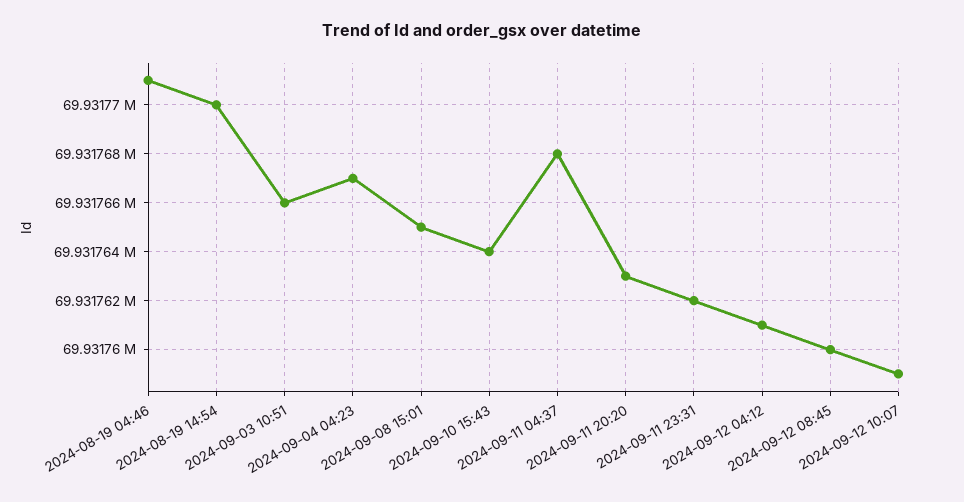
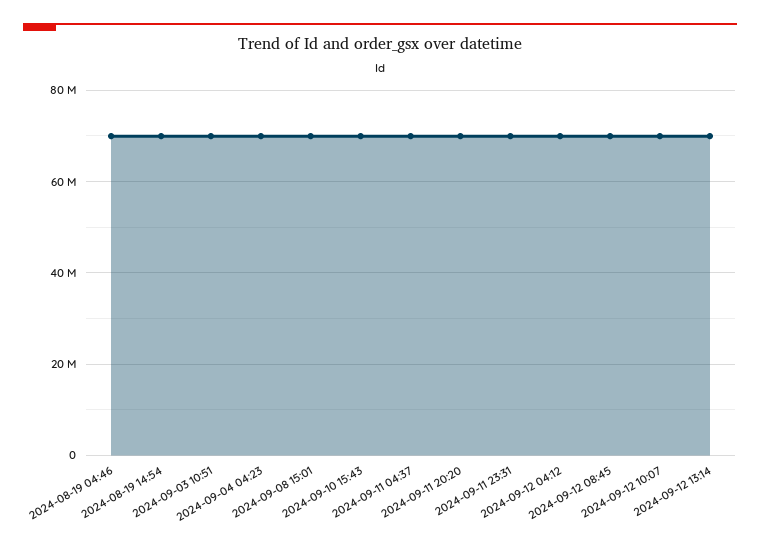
2024-09-12 13:14: none -> 70000000

